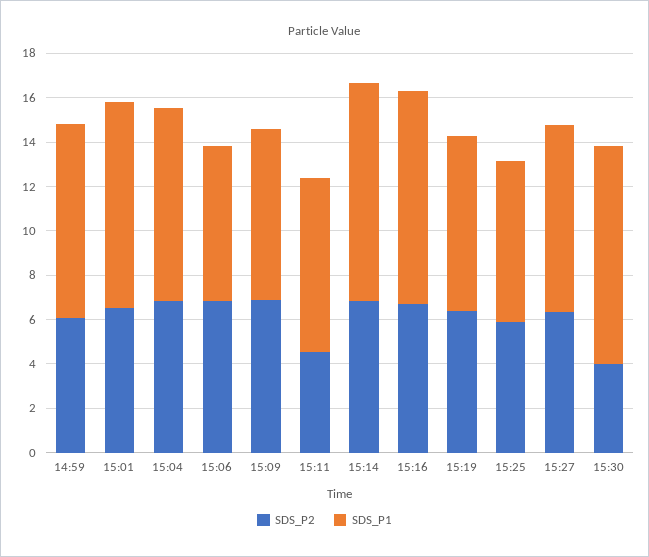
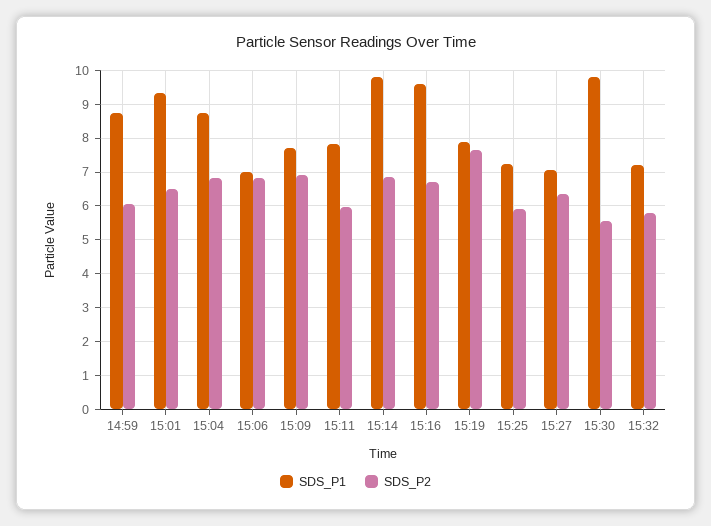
SDS_P2, 15:11: 4.5 -> 6
SDS_P2, 15:19: 6.5 -> 7.6
SDS_P1, 15:27: 8.5 -> 7
SDS_P2, 15:30: 4 -> 5.6
SDS_P1, 15:32: none -> 7.2
SDS_P2, 15:32: none -> 5.8

